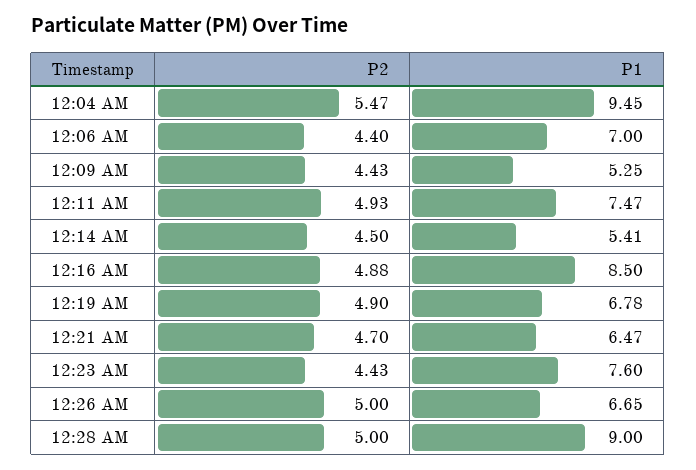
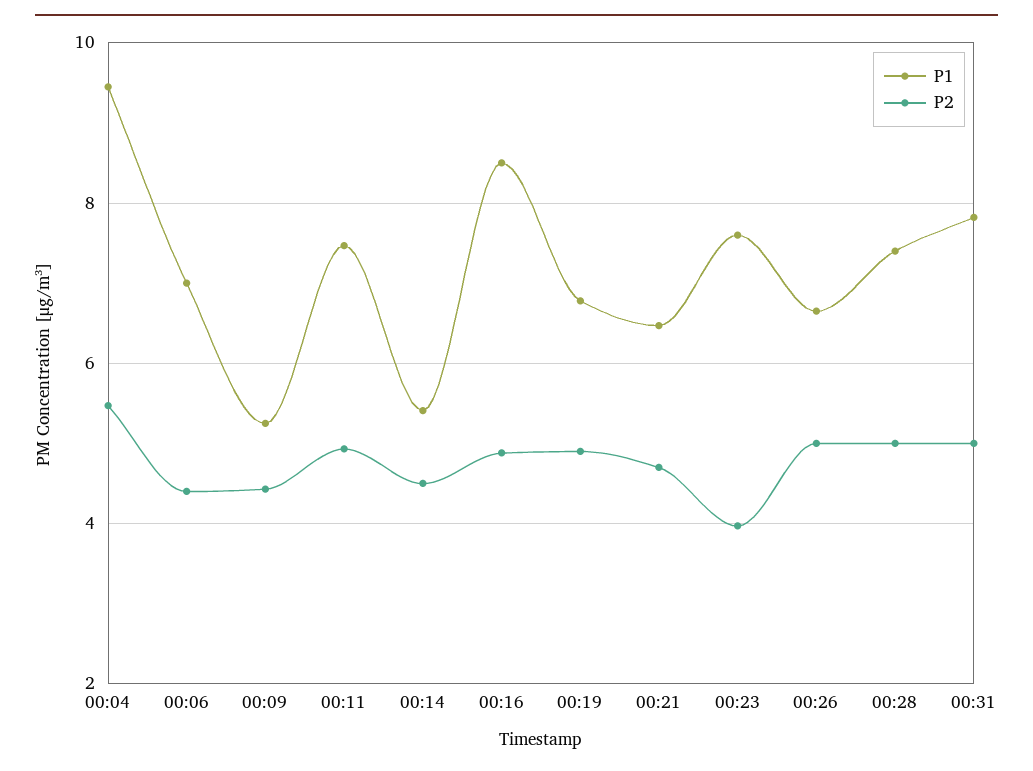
P2, 12:23 AM: 4.43 -> 4
P1, 12:28 AM: 9 -> 7.4
P1, 00:31: none -> 7.8
P2, 00:31: none -> 5

